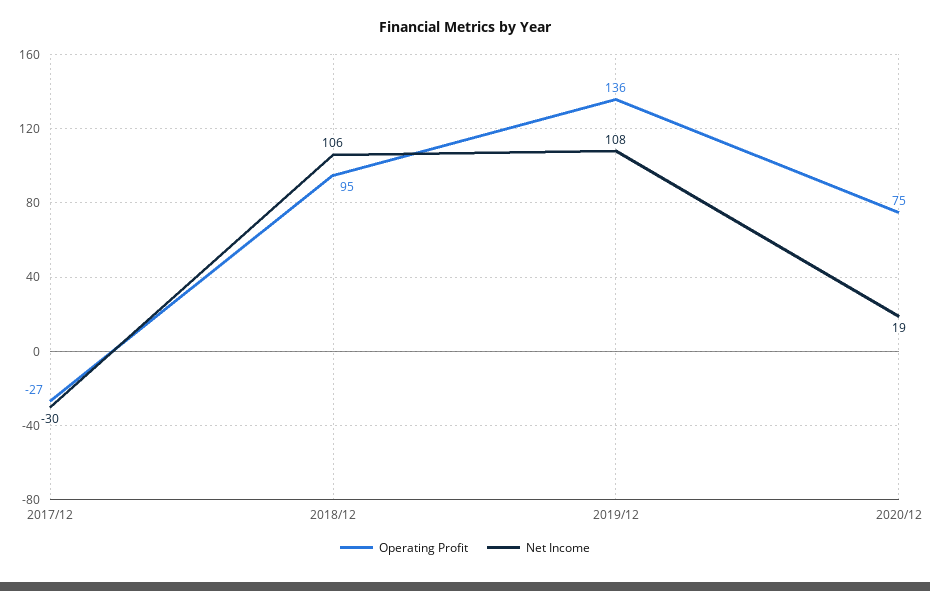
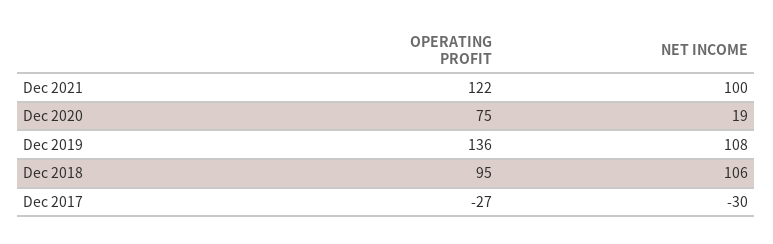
Operating Profit, Dec 2021: none -> 122
Net Income, Dec 2021: none -> 100

